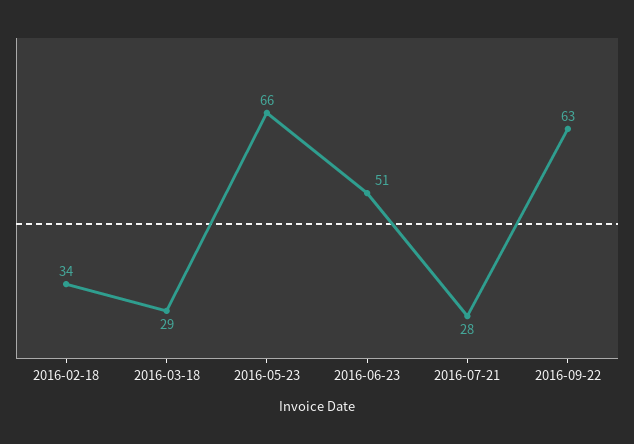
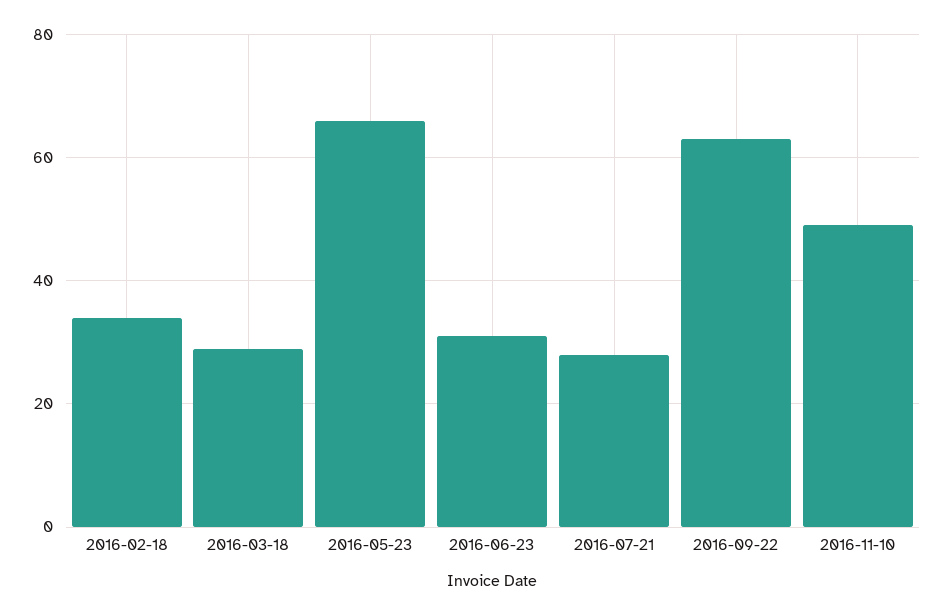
2016-06-23: 51 -> 30
2016-11-10: none -> 50

